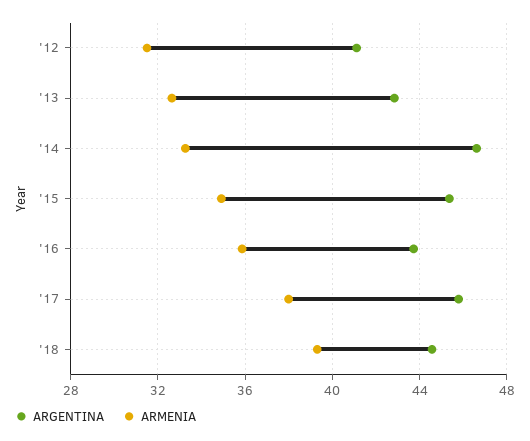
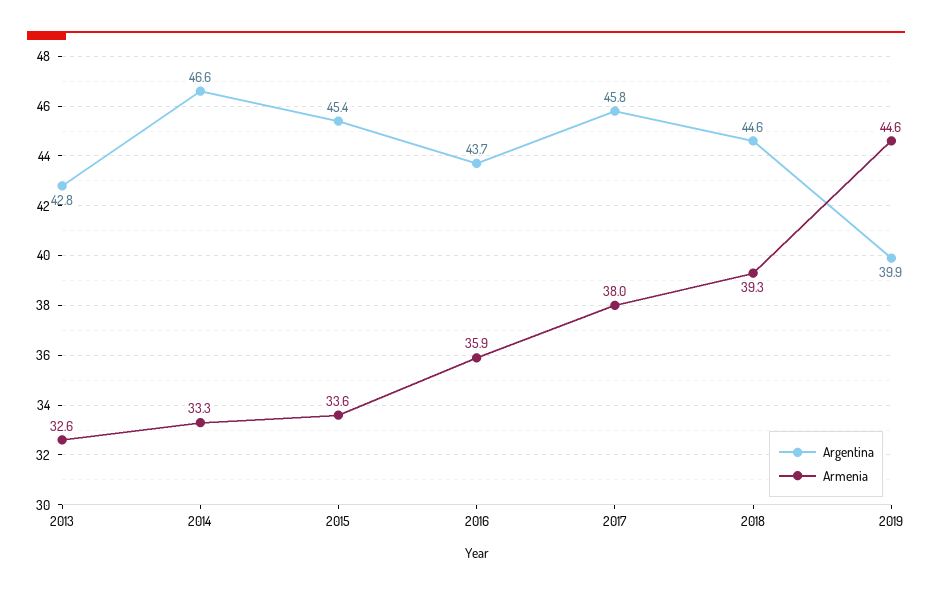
ARGENTINA, '12: 41 -> none
ARMENIA, '12: 31.5 -> none
ARMENIA, '15: 35 -> 33.6
ARGENTINA, 2019: none -> 39.9
ARMENIA, 2019: none -> 44.6

